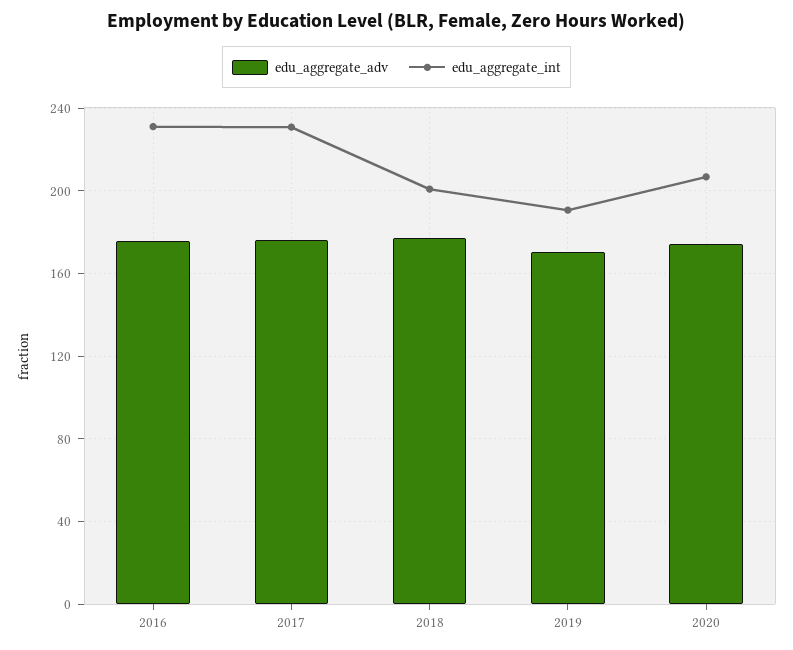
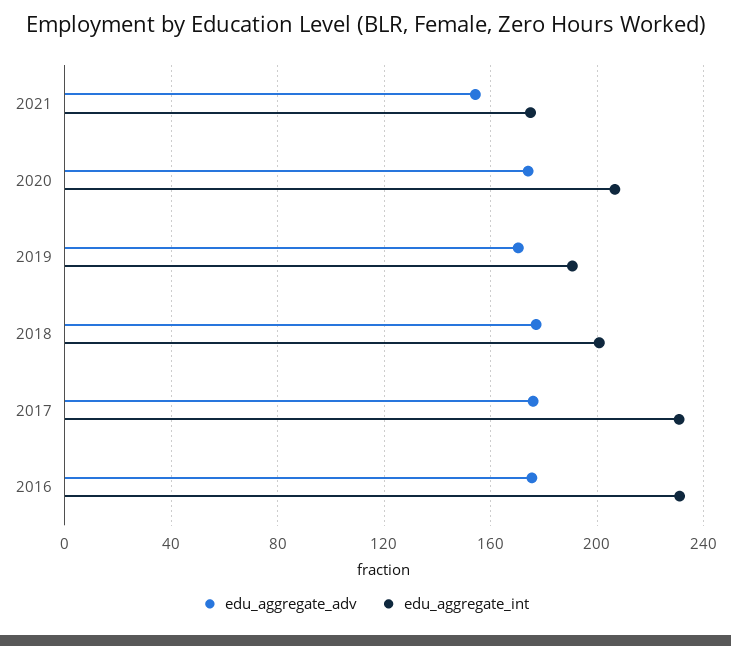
edu_aggregate_adv, 2021: none -> 155
edu_aggregate_int, 2021: none -> 175

